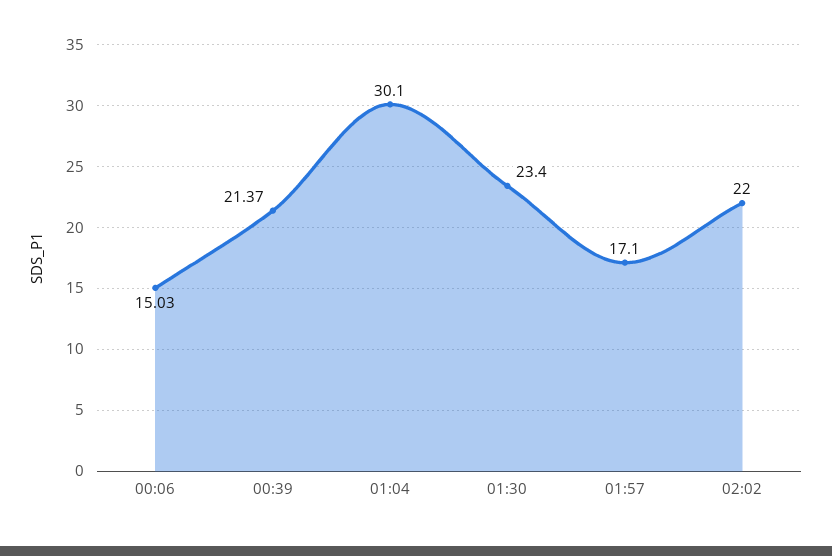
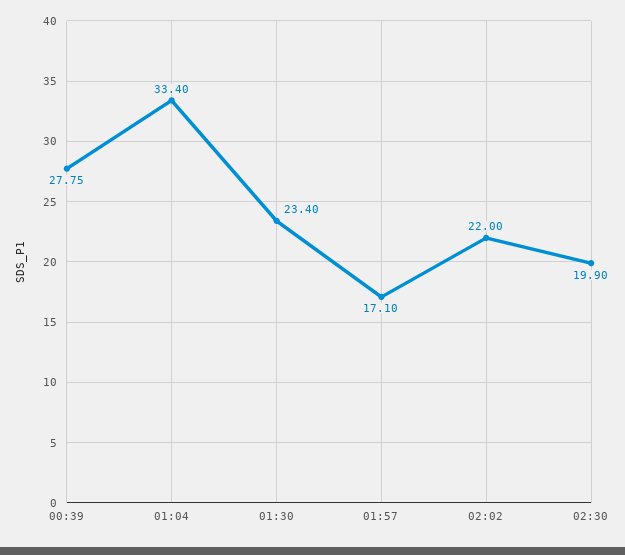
00:06: 15.03 -> none
00:39: 21.37 -> 27.75
01:04: 30.1 -> 33.4
02:30: none -> 19.9

